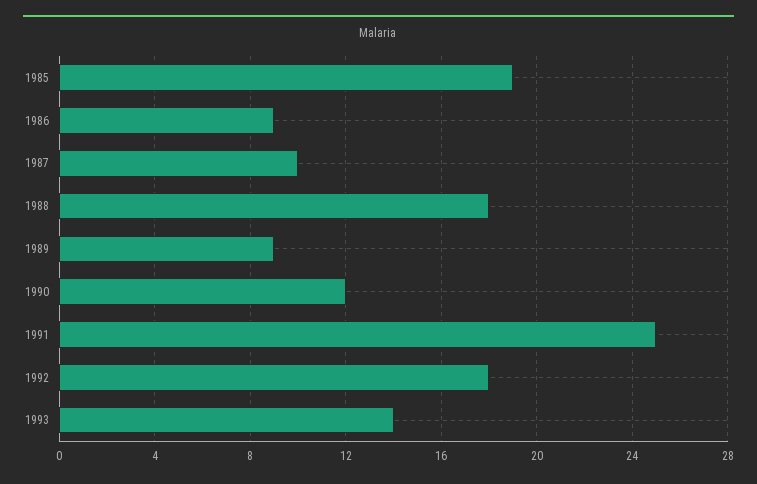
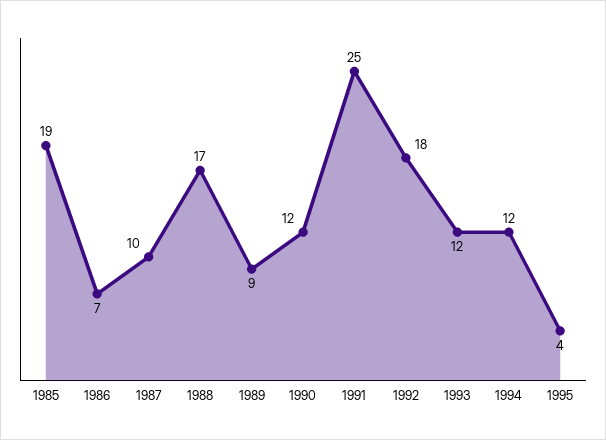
1986: 9 -> 7
1988: 18 -> 17
1993: 14 -> 12
1994: none -> 12
1995: none -> 4

